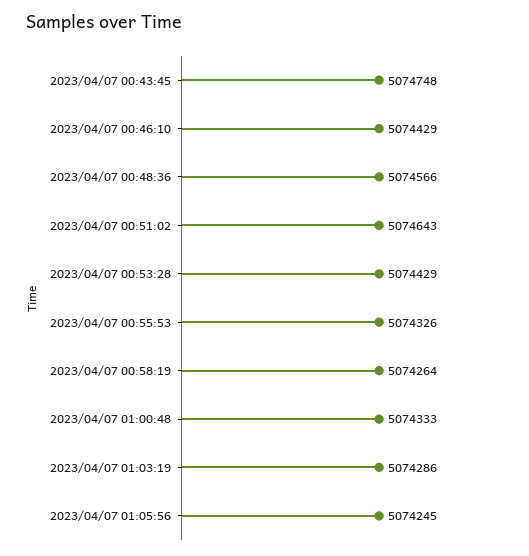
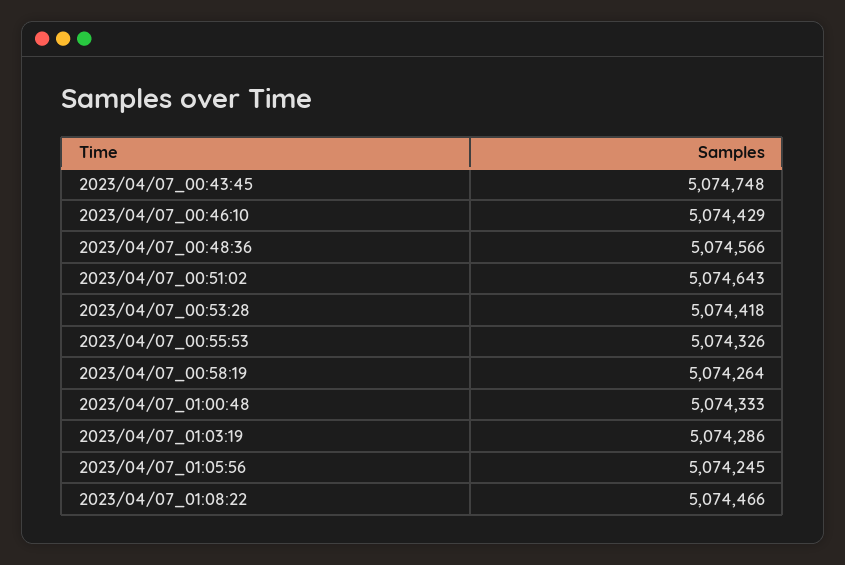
2023/04/07 00:53:28: 5074429 -> 5074418
2023/04/07_01:08:22: none -> 5074466

